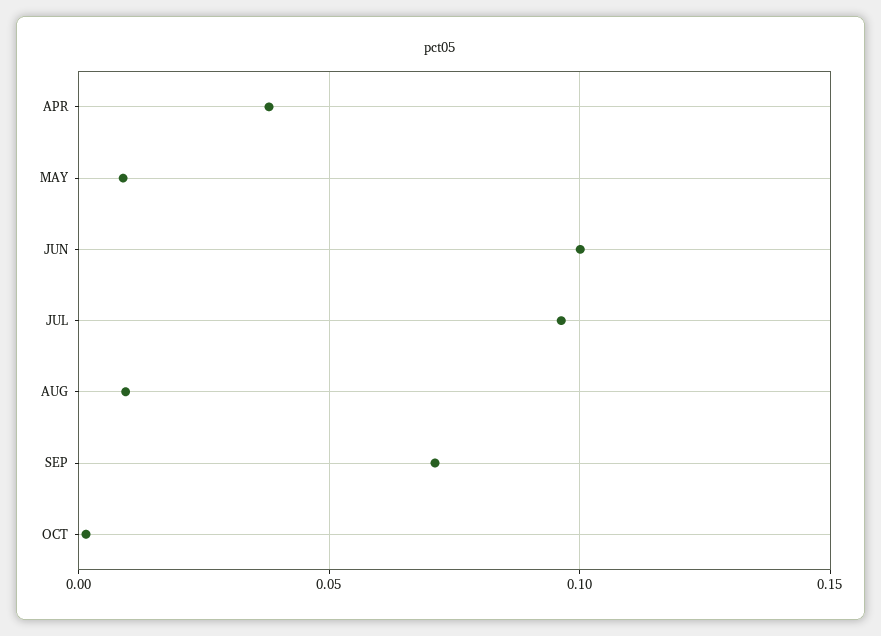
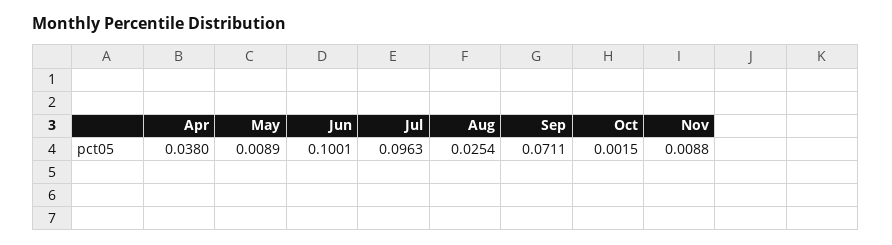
AUG: 0.01 -> 0.0254
Nov: none -> 0.0088

